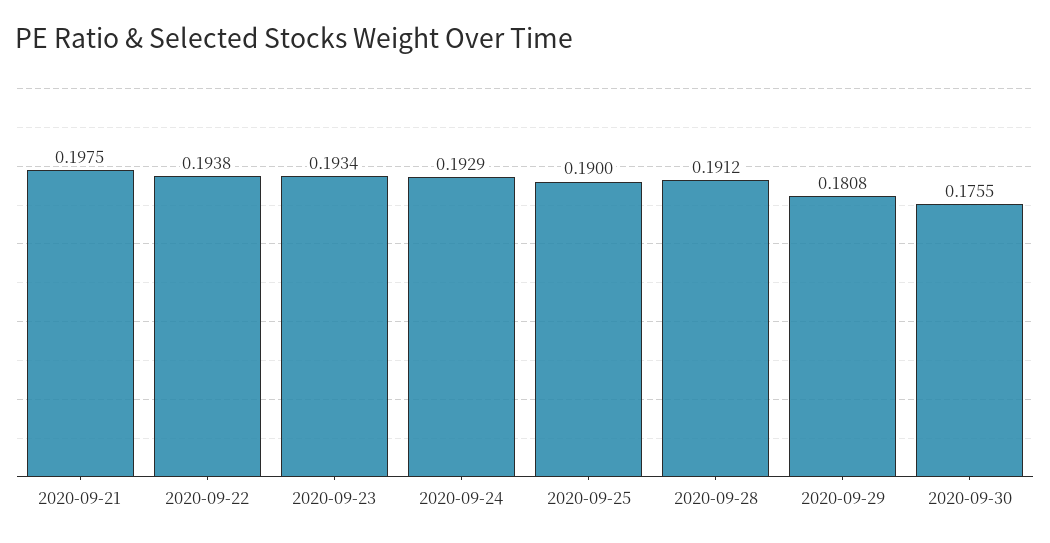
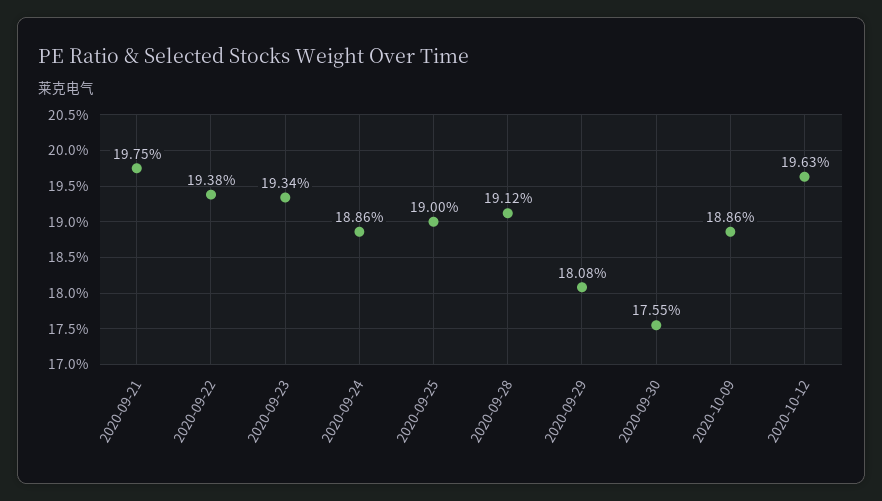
2020-09-24: 0.1929 -> 0.1886
2020-10-09: none -> 0.1886
2020-10-12: none -> 0.1963

